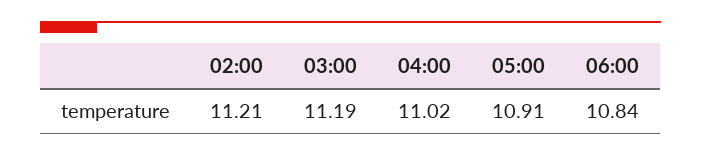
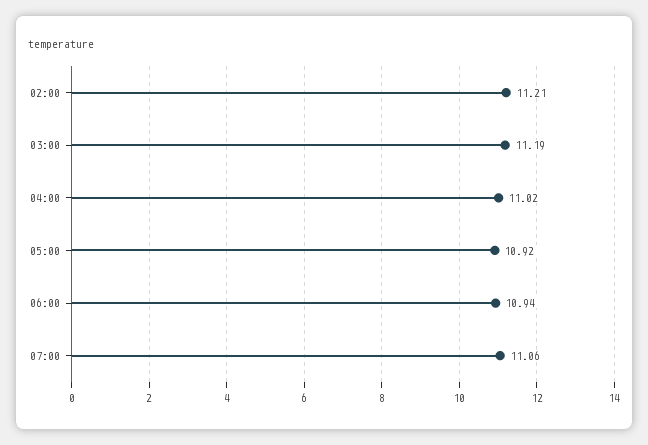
05:00: 10.91 -> 10.92
06:00: 10.84 -> 10.94
07:00: none -> 11.06

